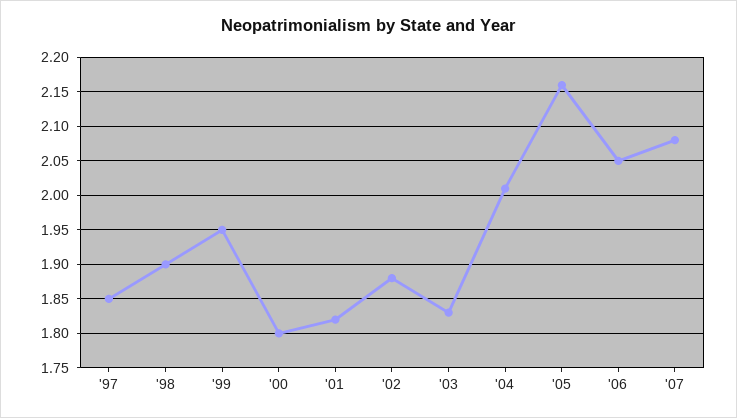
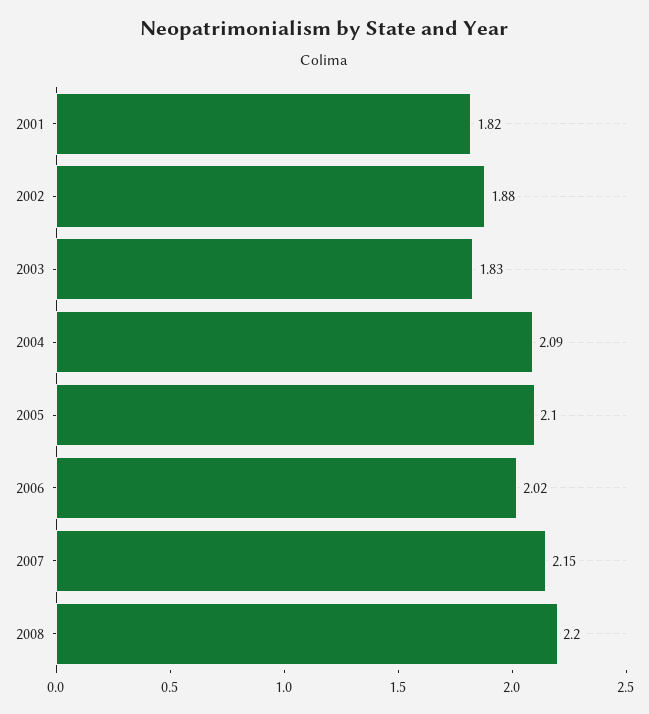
'97: 1.85 -> none
'98: 1.9 -> none
'99: 1.95 -> none
'00: 1.8 -> none
'04: 2.01 -> 2.09
'05: 2.16 -> 2.1
'06: 2.05 -> 2.02
'07: 2.08 -> 2.15
2008: none -> 2.2

